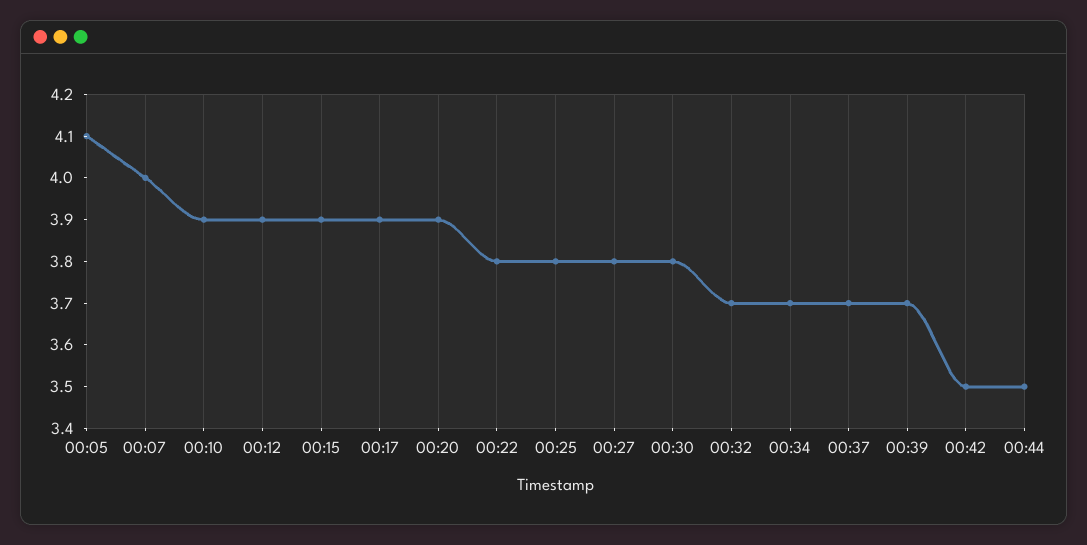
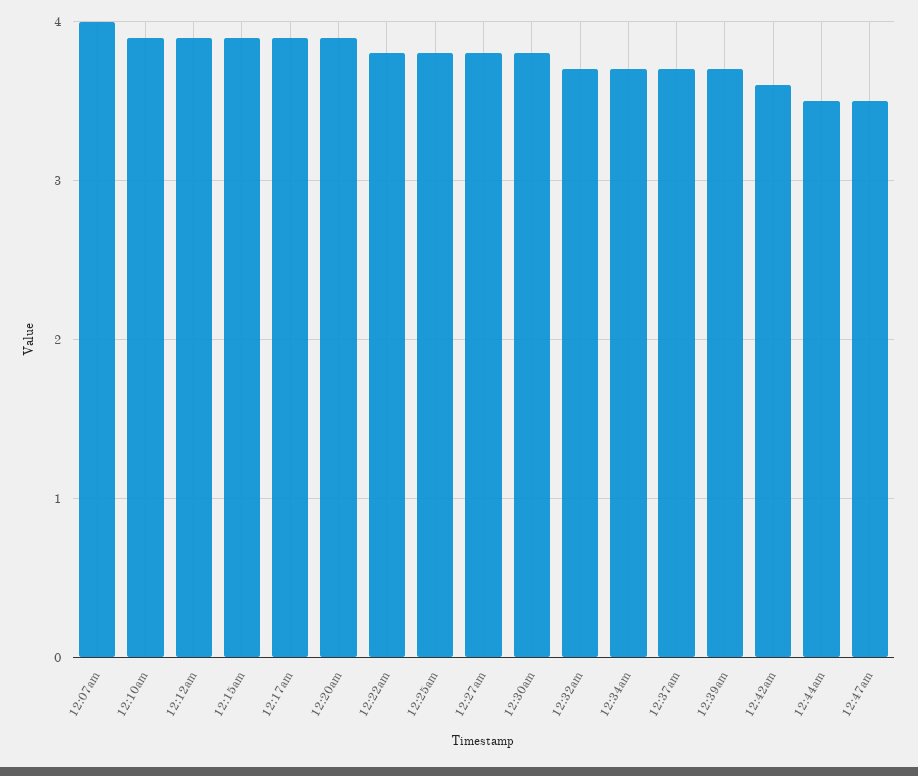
00:05: 4.1 -> none
00:42: 3.5 -> 3.6
12:47am: none -> 3.5

